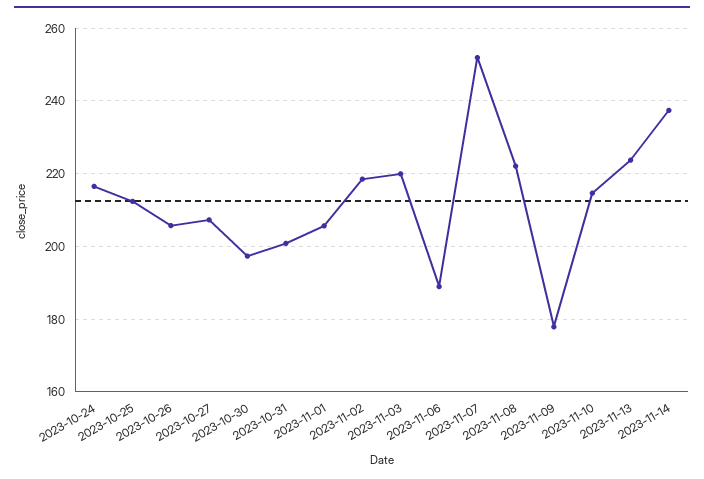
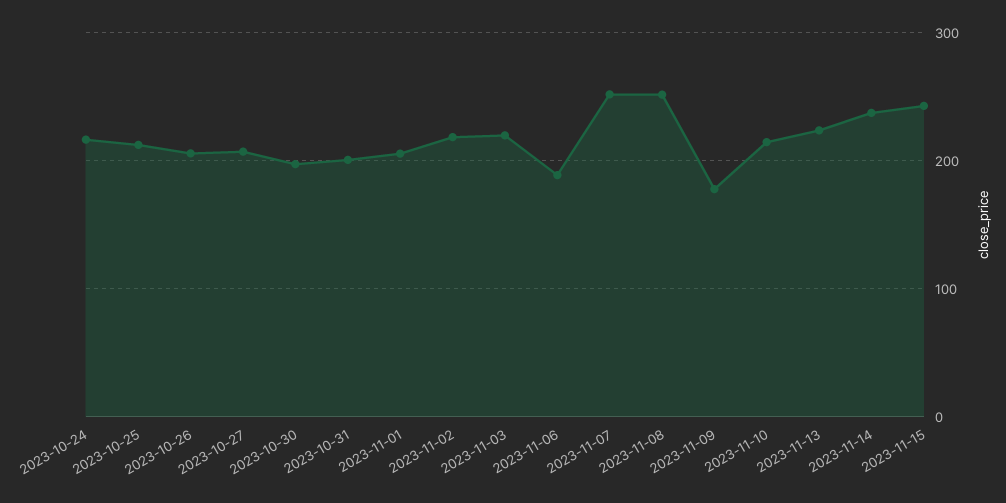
2023-11-08: 222 -> 250
2023-11-15: none -> 240

